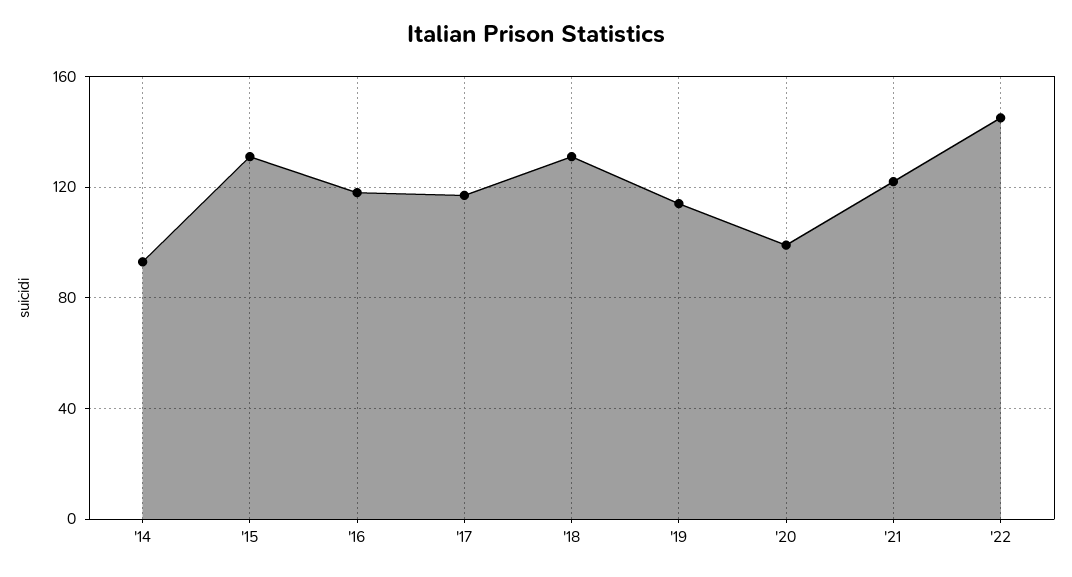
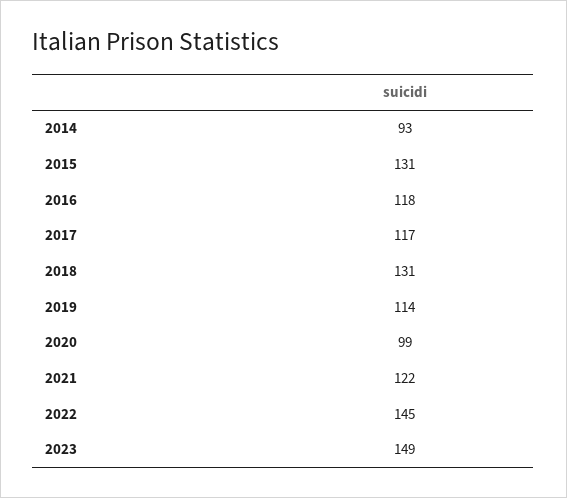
2023: none -> 149

